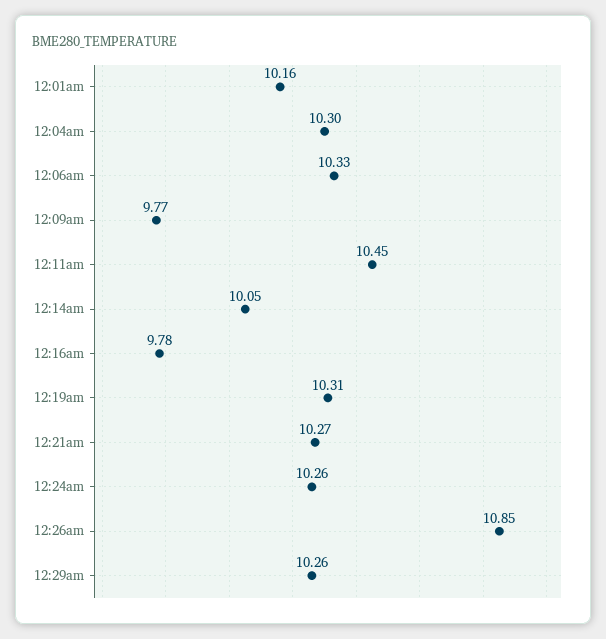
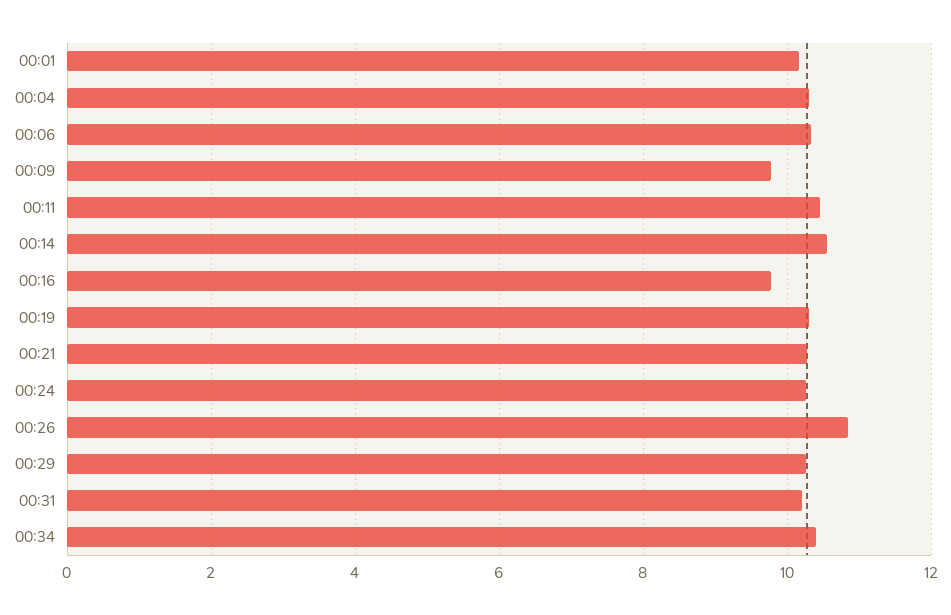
12:14am: 10.05 -> 10.6
00:31: none -> 10.2
00:34: none -> 10.4

